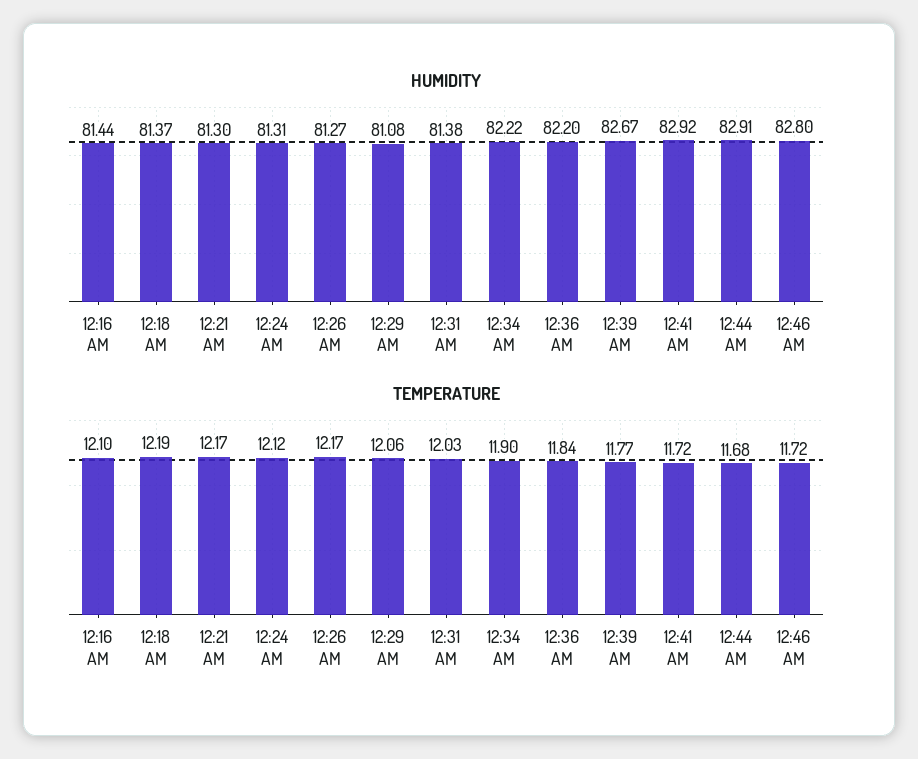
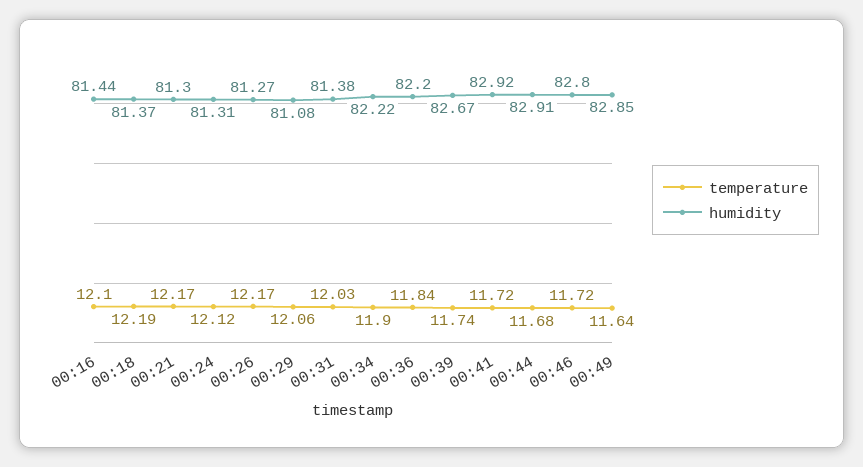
TEMPERATURE, 12:39 AM: 11.77 -> 11.74
TEMPERATURE, 00:49: none -> 11.64
HUMIDITY, 00:49: none -> 82.85

